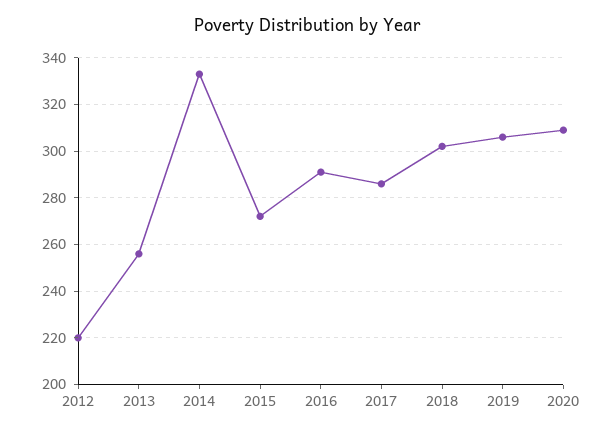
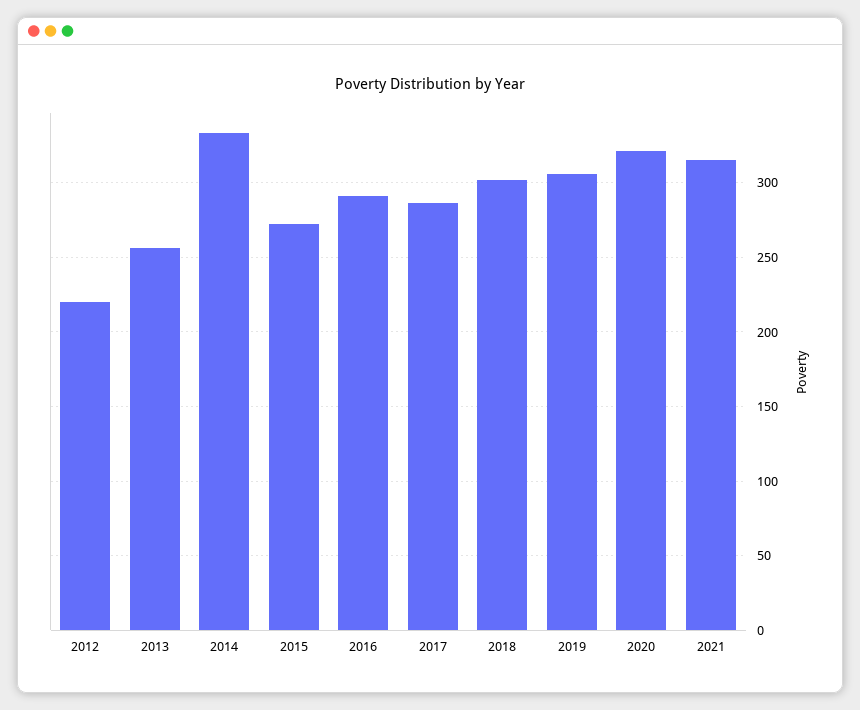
2020: 310 -> 320
2021: none -> 315

